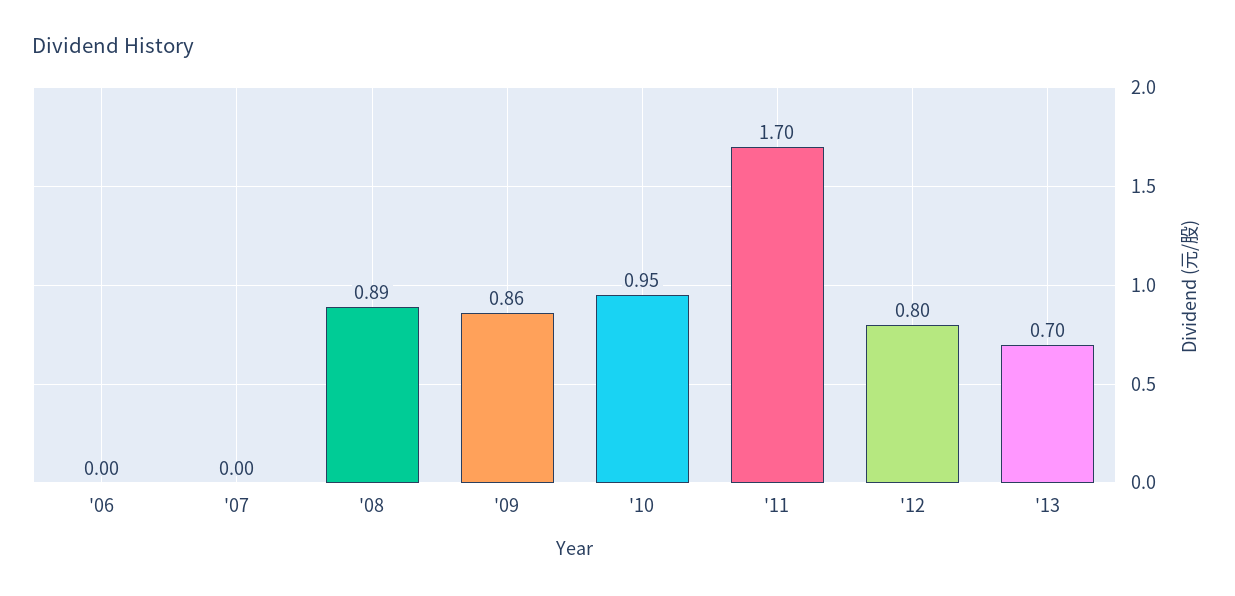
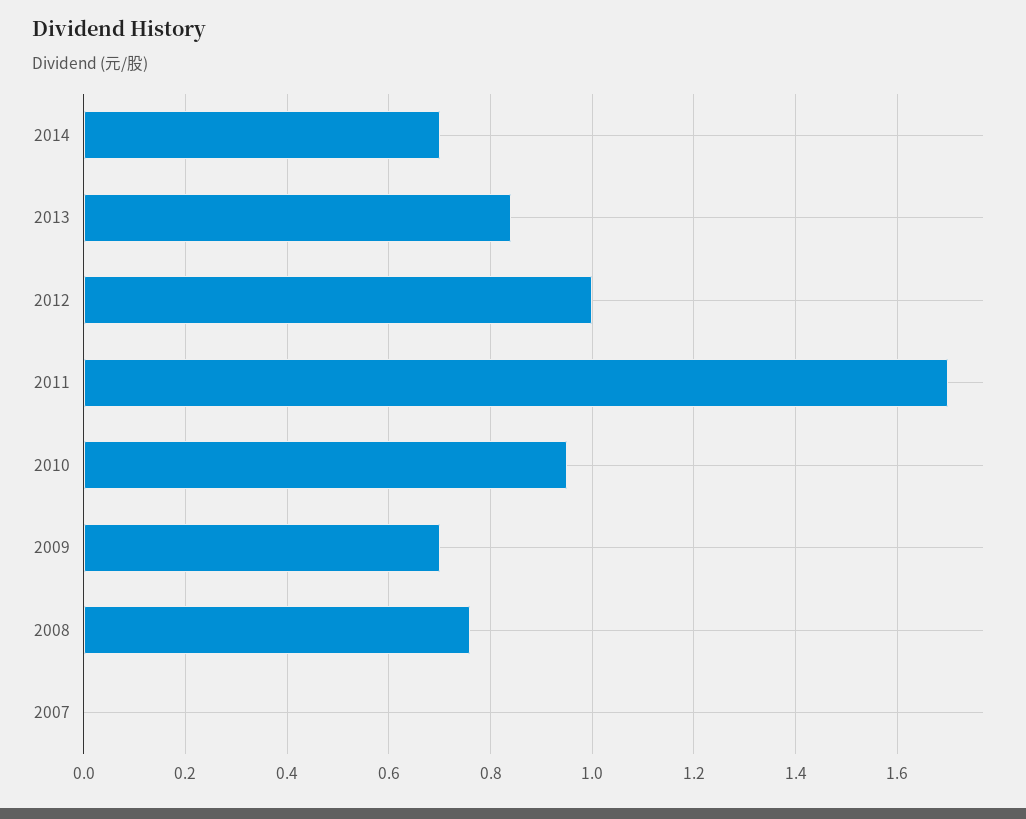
'06: 0 -> none
'08: 0.89 -> 0.75
'09: 0.86 -> 0.7
'12: 0.8 -> 1
'13: 0.7 -> 0.85
2014: none -> 0.7

